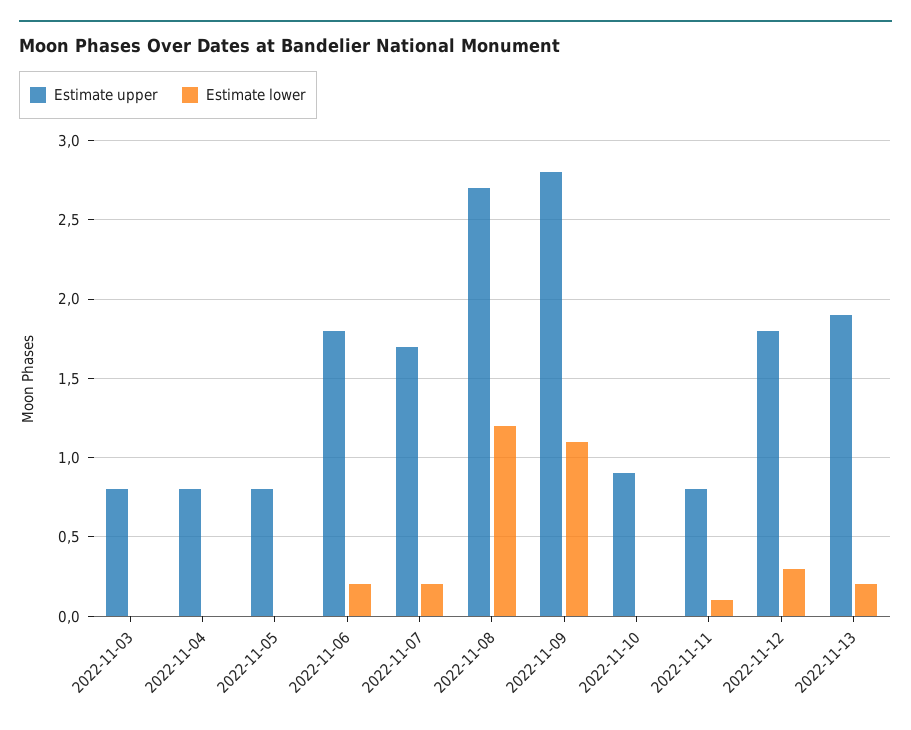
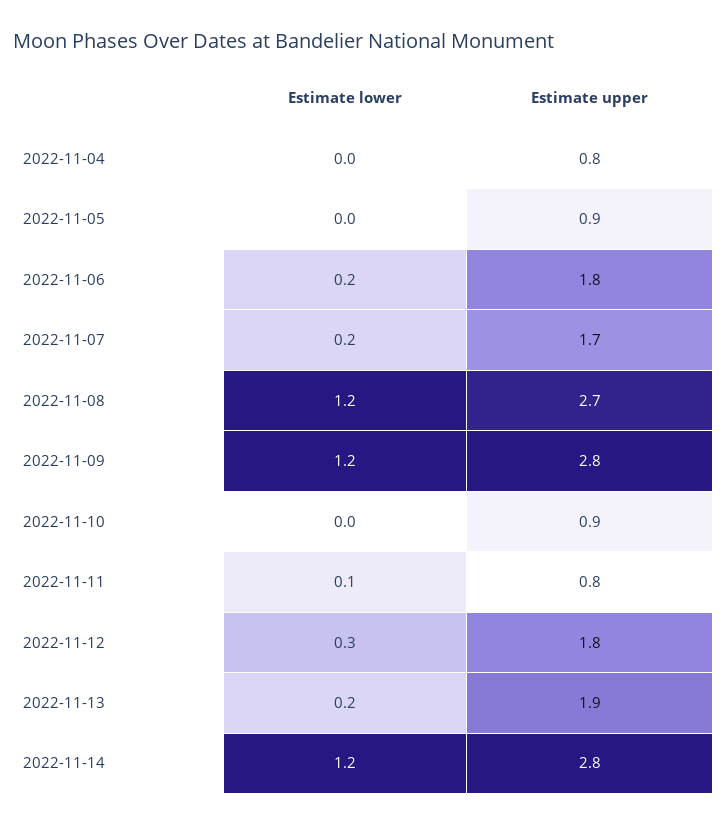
Estimate upper, 2022-11-03: 0.8 -> none
Estimate lower, 2022-11-03: 0 -> none
Estimate upper, 2022-11-05: 0.8 -> 0.9
Estimate lower, 2022-11-09: 1.1 -> 1.2
Estimate lower, 2022-11-14: none -> 1.2
Estimate upper, 2022-11-14: none -> 2.8

